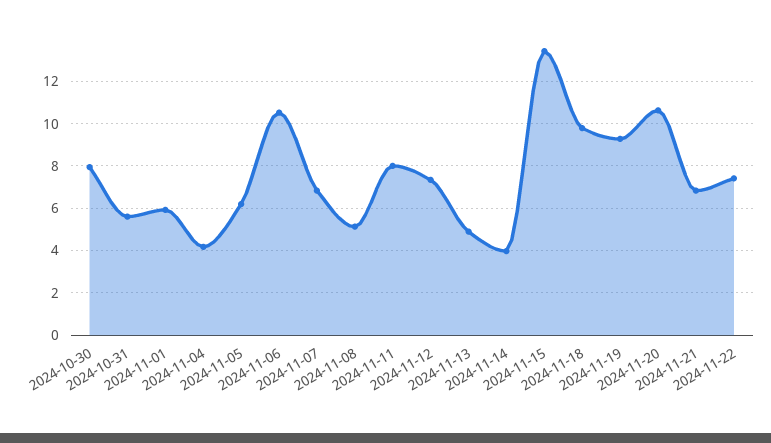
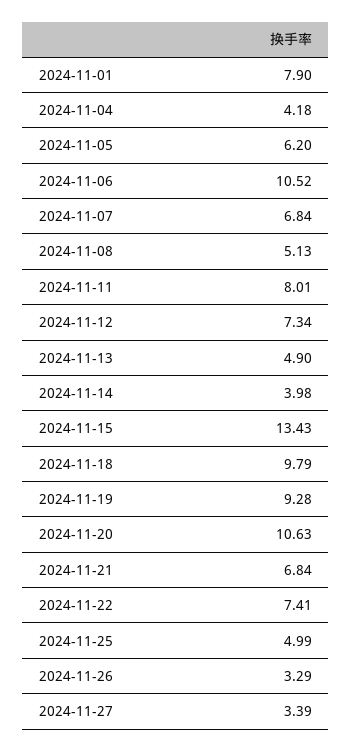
2024-10-30: 8 -> none
2024-10-31: 5.5 -> none
2024-11-01: 6 -> 7.9
2024-11-25: none -> 4.99
2024-11-26: none -> 3.29
2024-11-27: none -> 3.39

